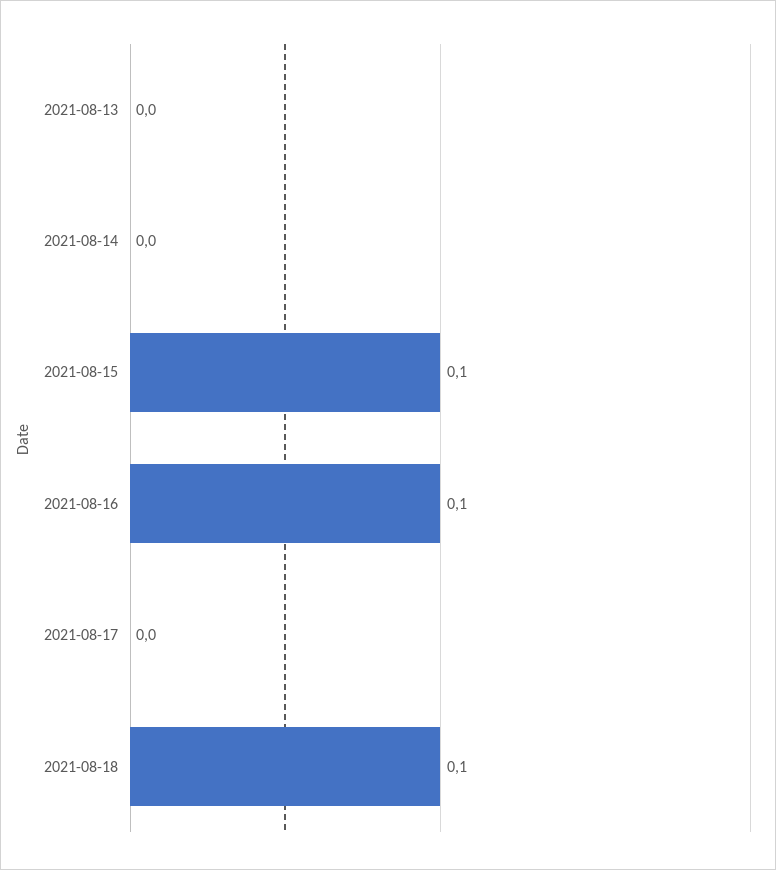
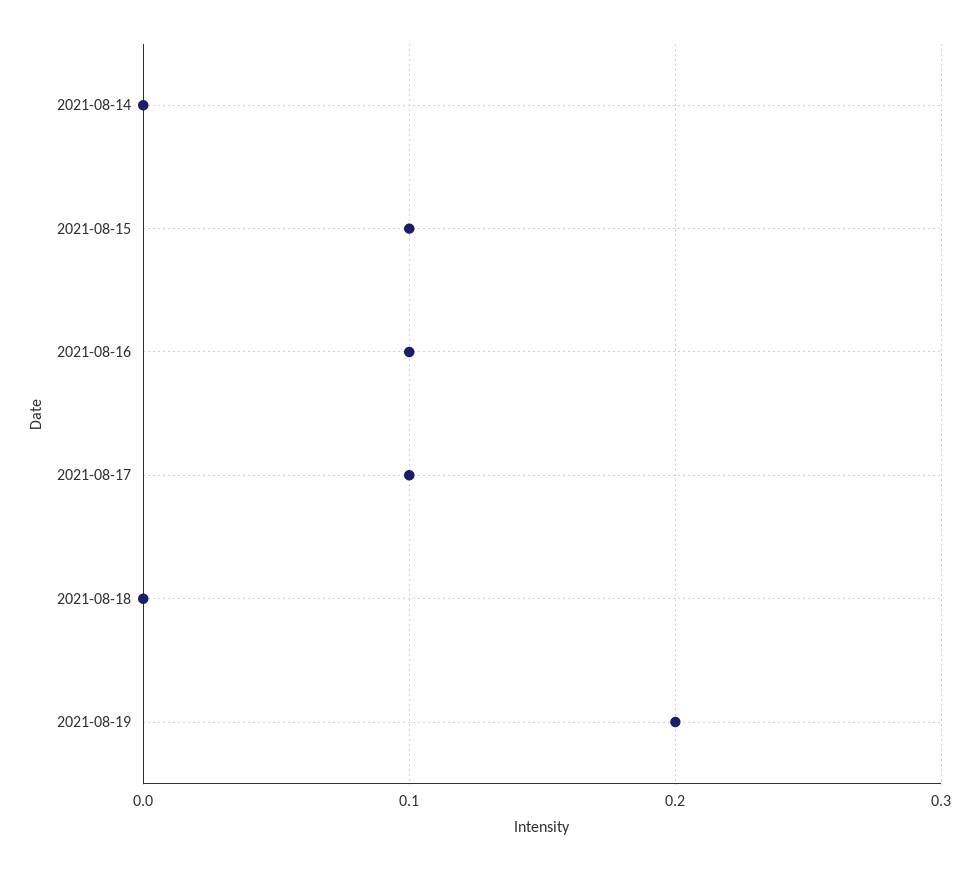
2021-08-13: 0 -> none
2021-08-17: 0 -> 0.1
2021-08-18: 0.1 -> 0
2021-08-19: none -> 0.2

